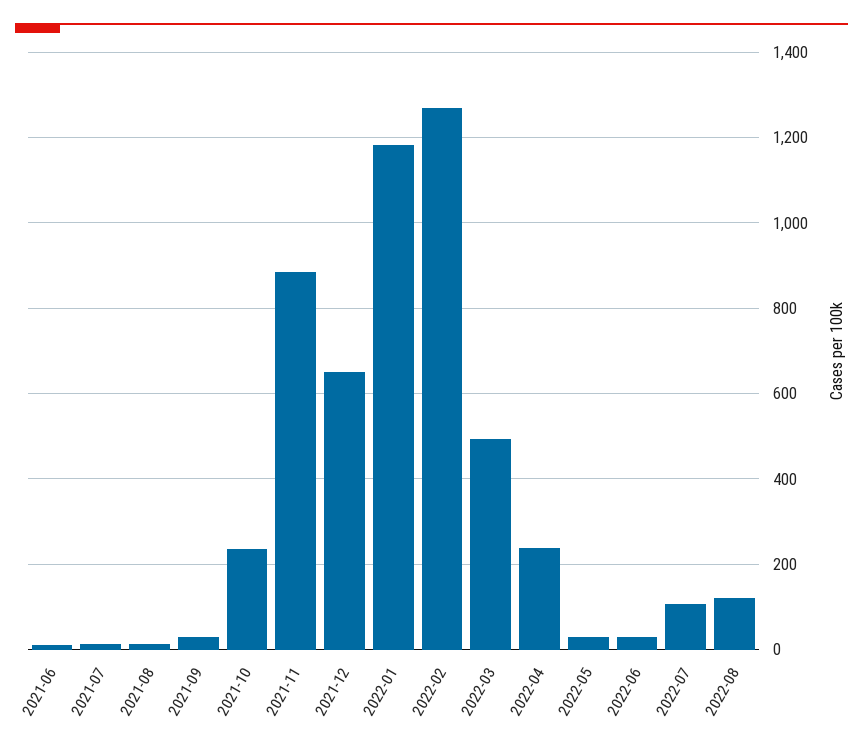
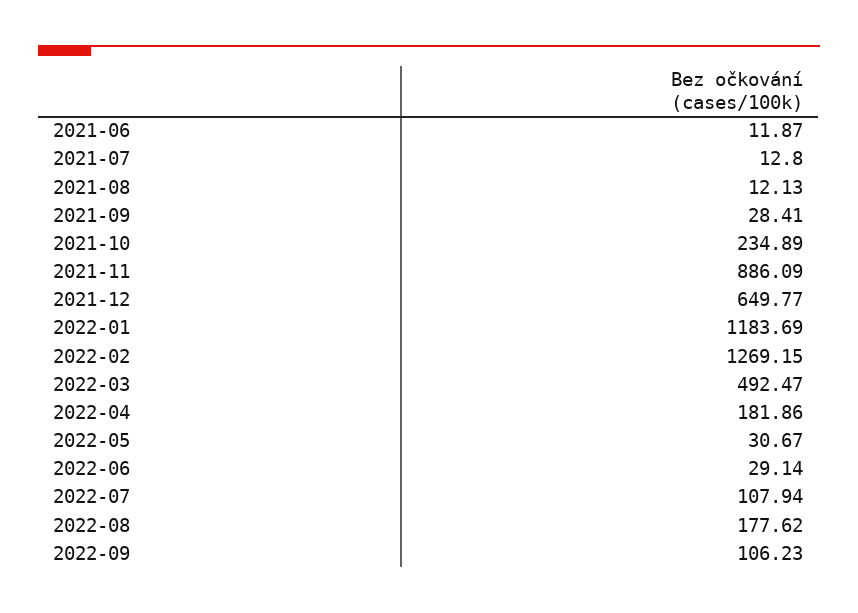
2022-04: 240 -> 181.86
2022-08: 120 -> 177.62
2022-09: none -> 106.23

